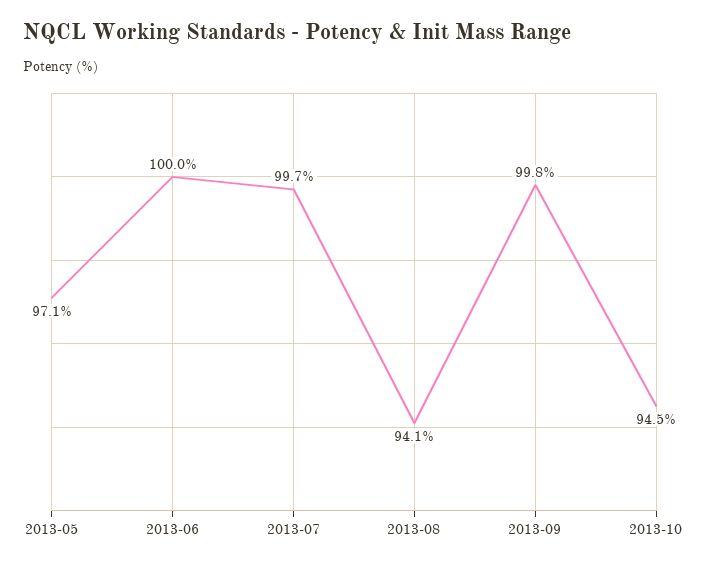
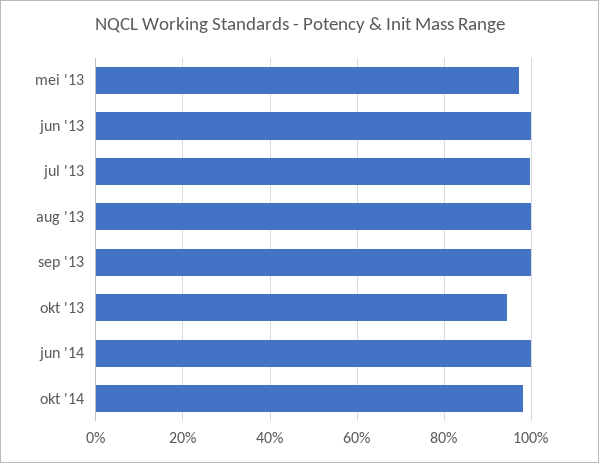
2013-08: 94.1 -> 100
jun '14: none -> 100
okt '14: none -> 98

